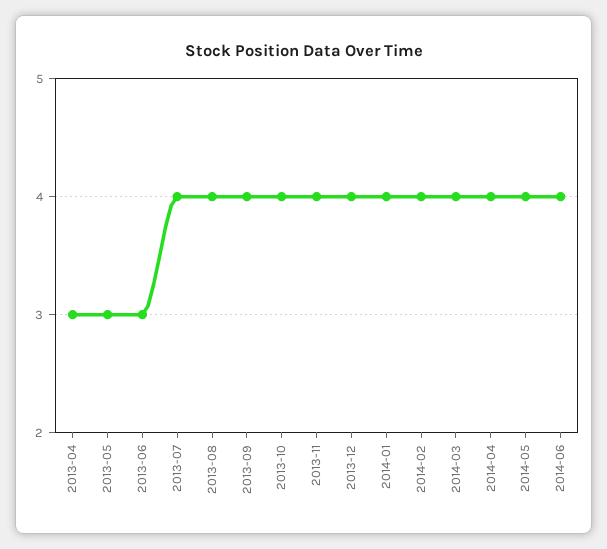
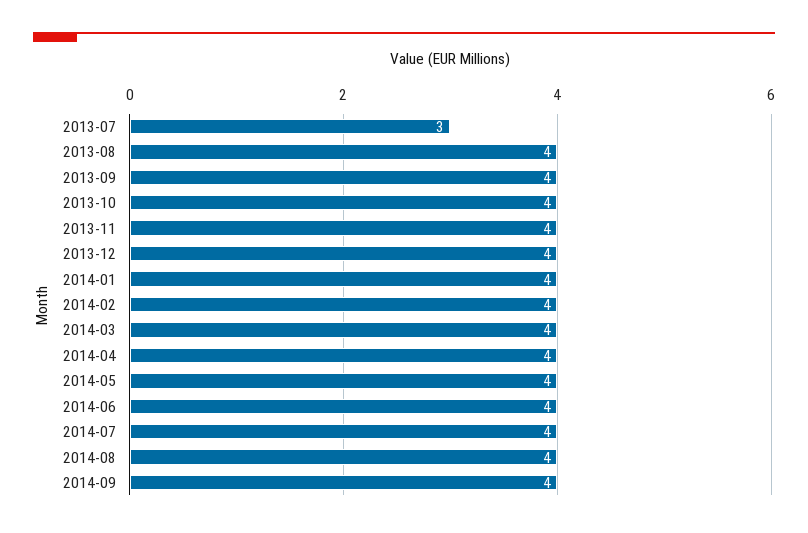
2013-04: 3 -> none
2013-05: 3 -> none
2013-06: 3 -> none
2013-07: 4 -> 3
2014-07: none -> 4
2014-08: none -> 4
2014-09: none -> 4

